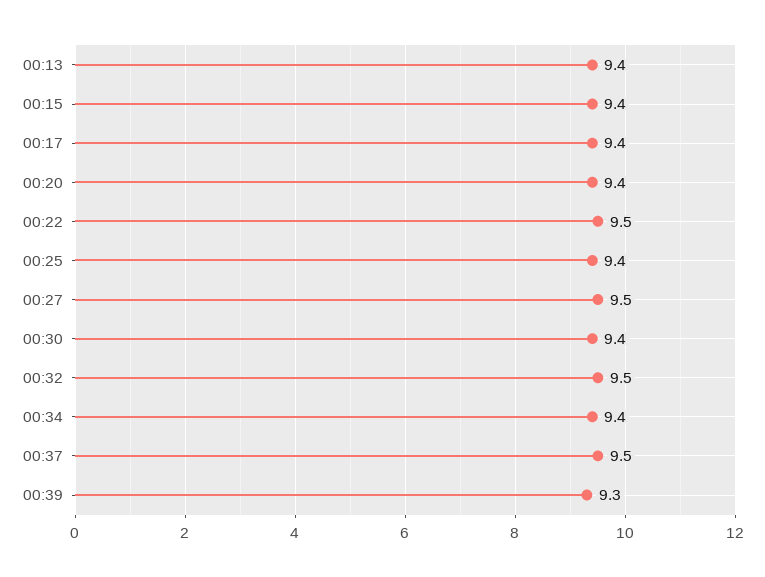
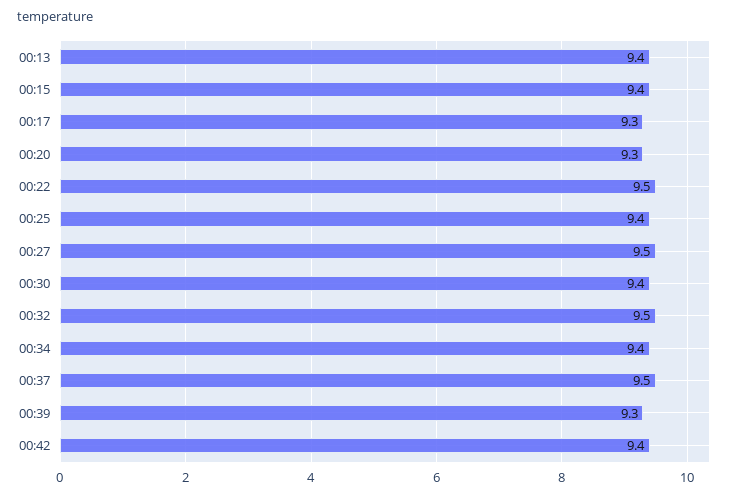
00:17: 9.4 -> 9.3
00:20: 9.4 -> 9.3
00:42: none -> 9.4

